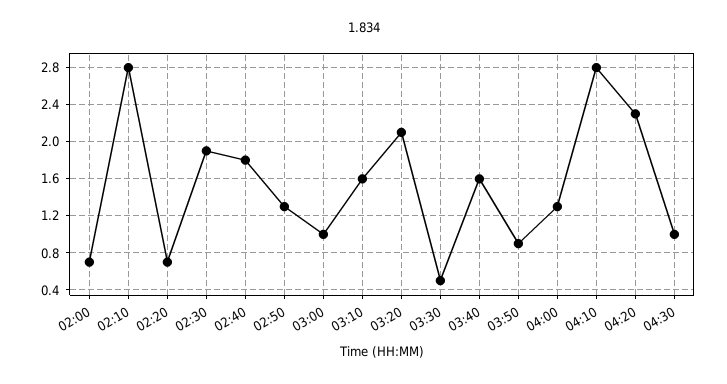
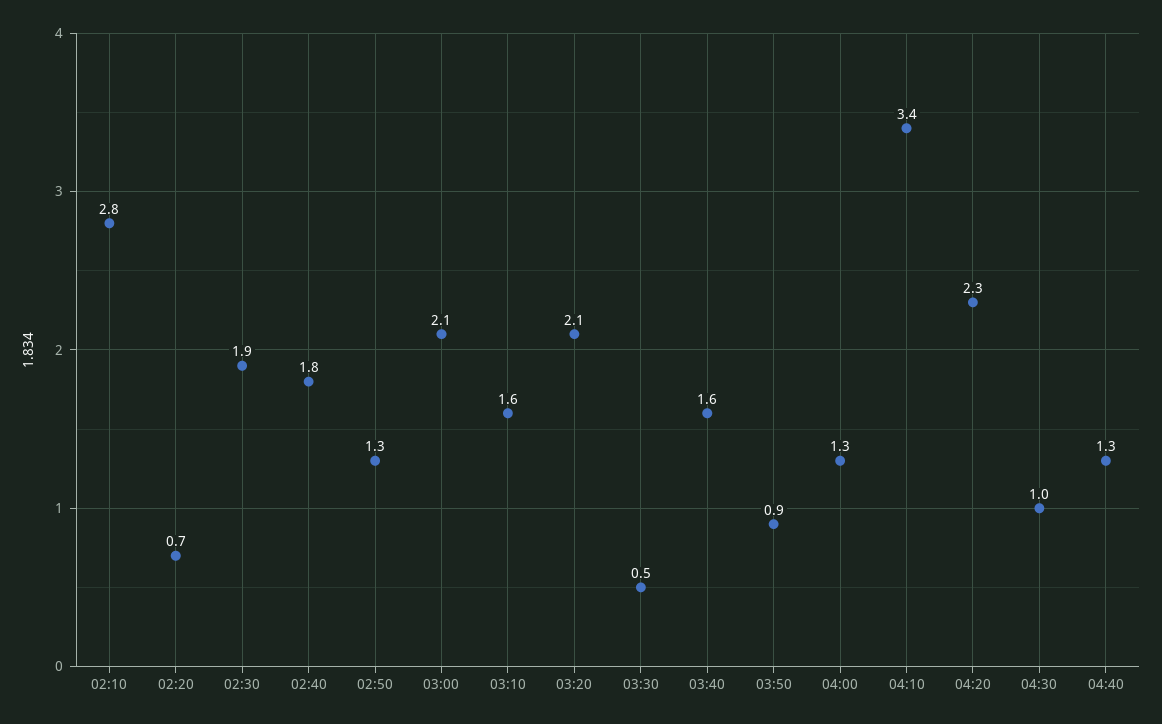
02:00: 0.7 -> none
03:00: 1 -> 2.1
04:10: 2.8 -> 3.4
04:40: none -> 1.3

